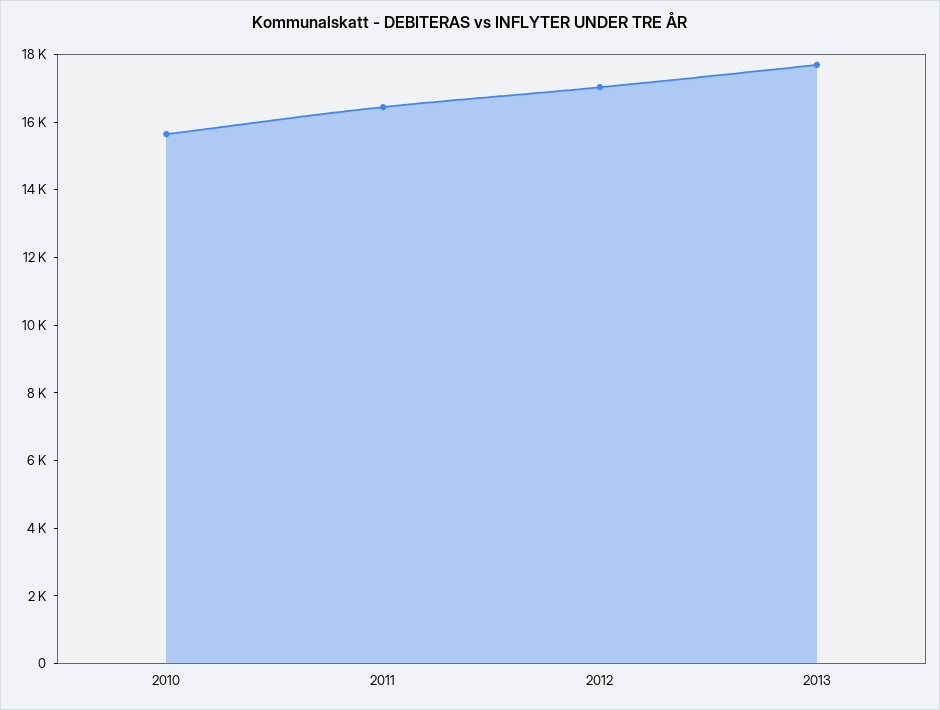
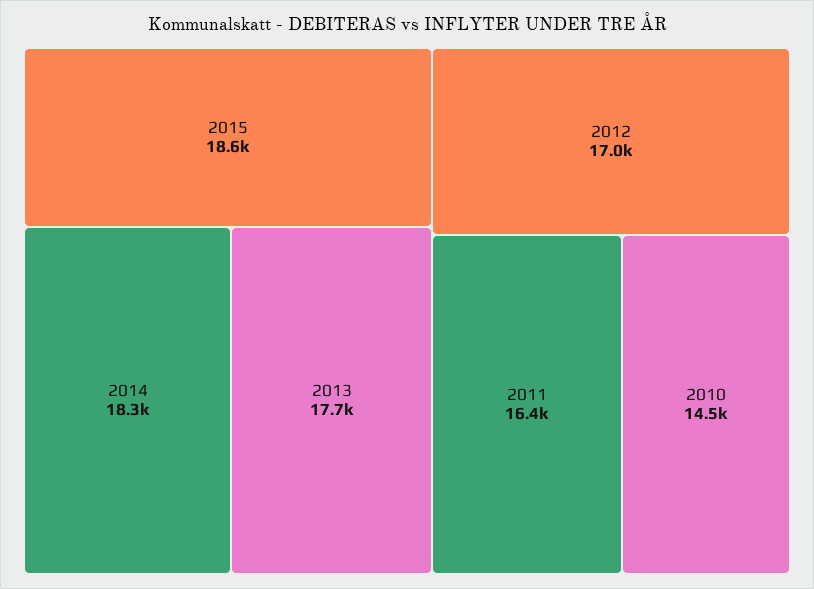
2010: 15500 -> 14500
2015: none -> 18600
2014: none -> 18300

